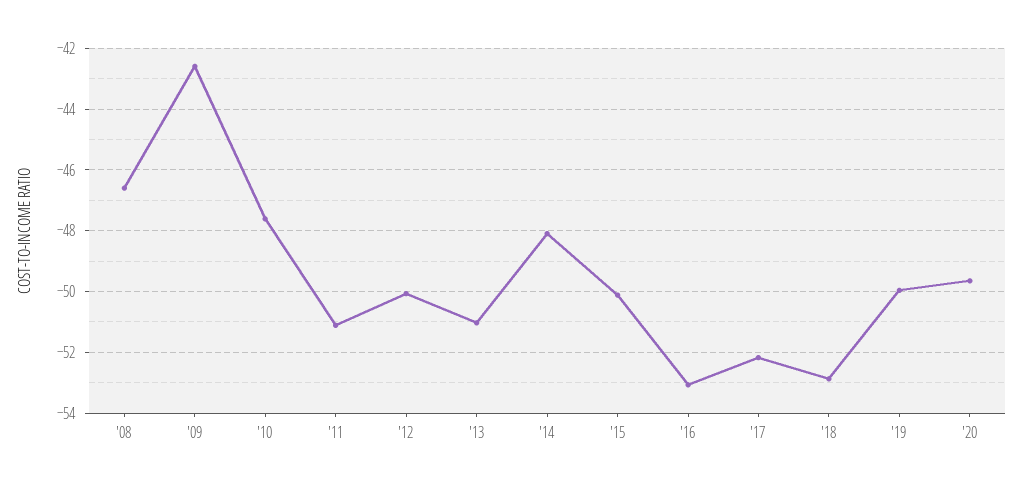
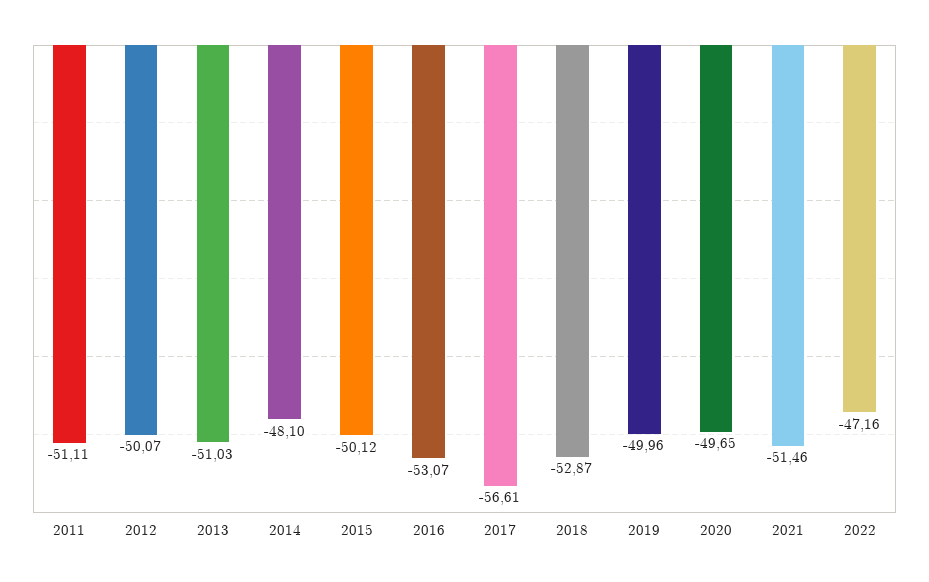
'08: -46.6 -> none
'09: -42.6 -> none
'10: -47.6 -> none
'17: -52.2 -> -56.61
2021: none -> -51.46
2022: none -> -47.16

